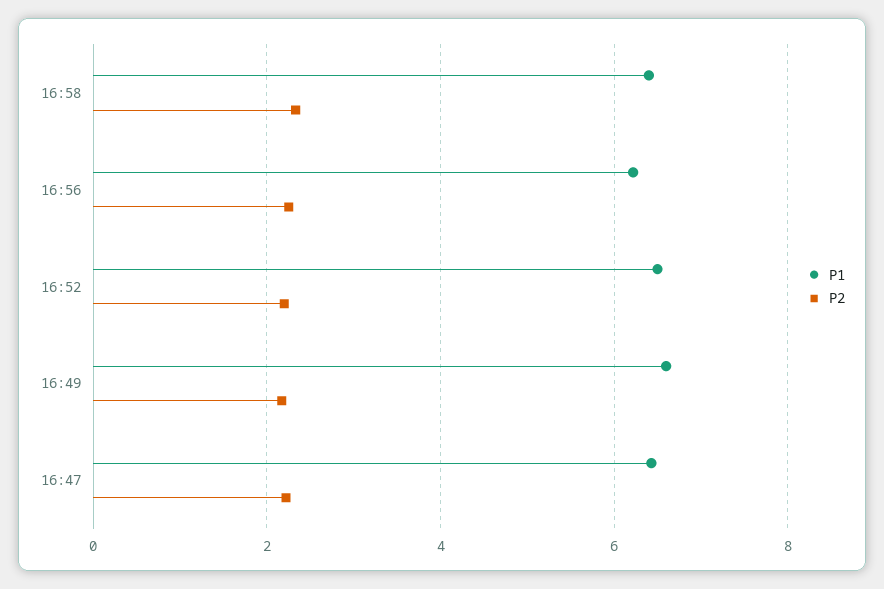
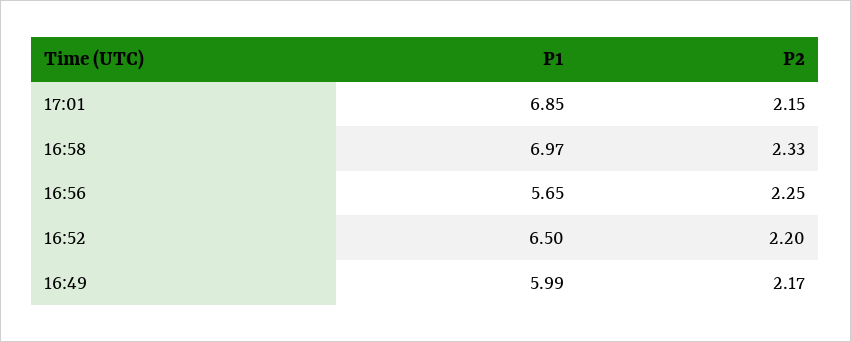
P1, 16:58: 6.4 -> 6.97
P1, 16:56: 6.2 -> 5.65
P1, 16:49: 6.6 -> 5.99
P1, 16:47: 6.4 -> none
P2, 16:47: 2.2 -> none
P1, 17:01: none -> 6.85
P2, 17:01: none -> 2.15

